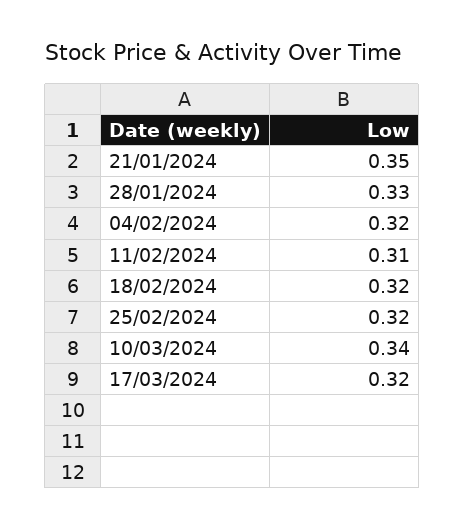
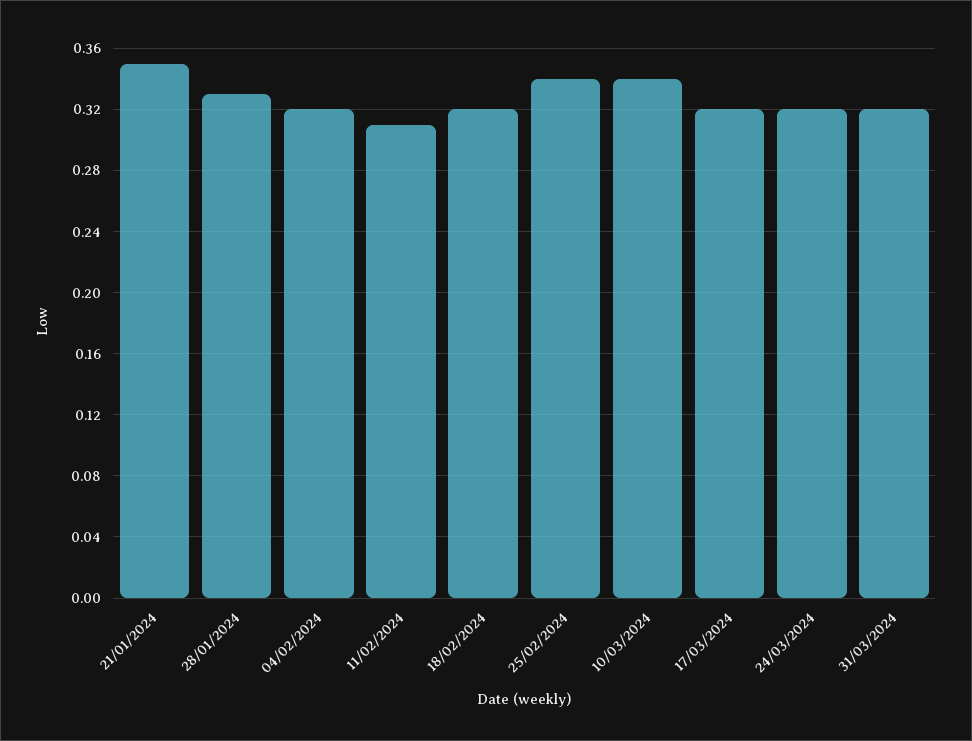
25/02/2024: 0.32 -> 0.34
24/03/2024: none -> 0.32
31/03/2024: none -> 0.32

